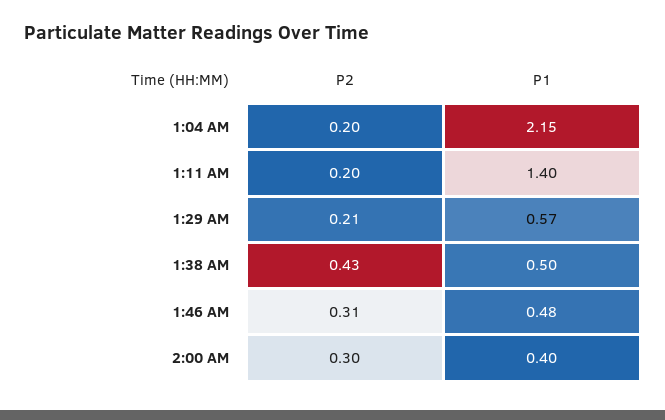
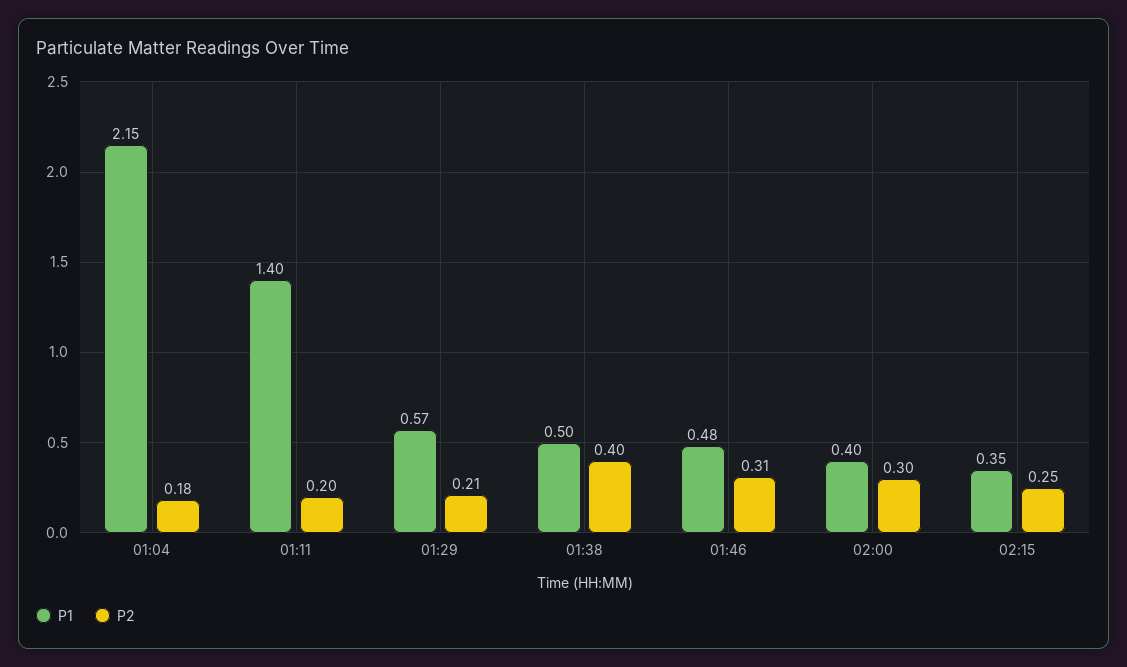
P2, 1:04 AM: 0.2 -> 0.18
P2, 1:38 AM: 0.43 -> 0.4
P1, 02:15: none -> 0.35
P2, 02:15: none -> 0.25

